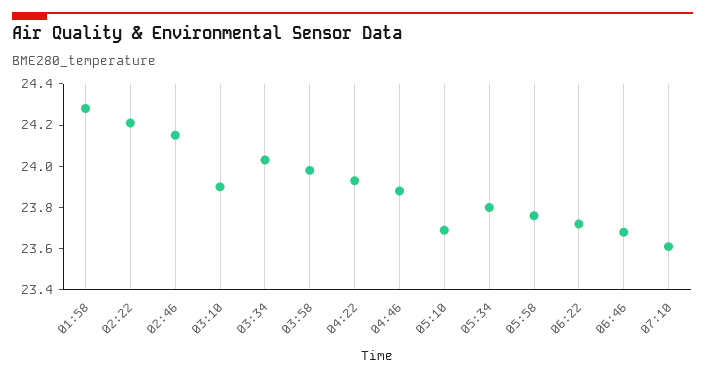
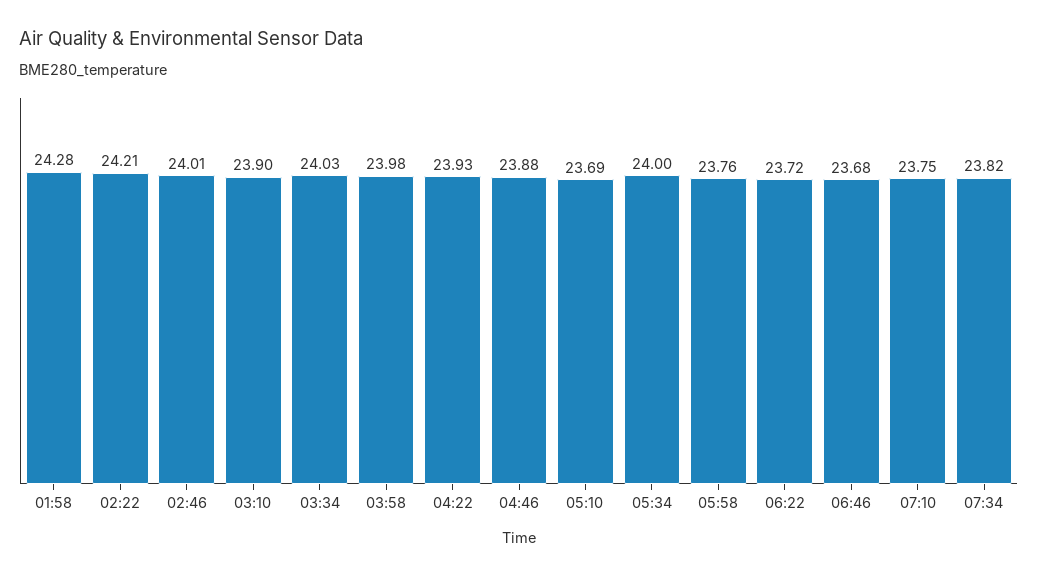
02:46: 24.15 -> 24.01
05:34: 23.8 -> 24
07:10: 23.6 -> 23.75
07:34: none -> 23.82

